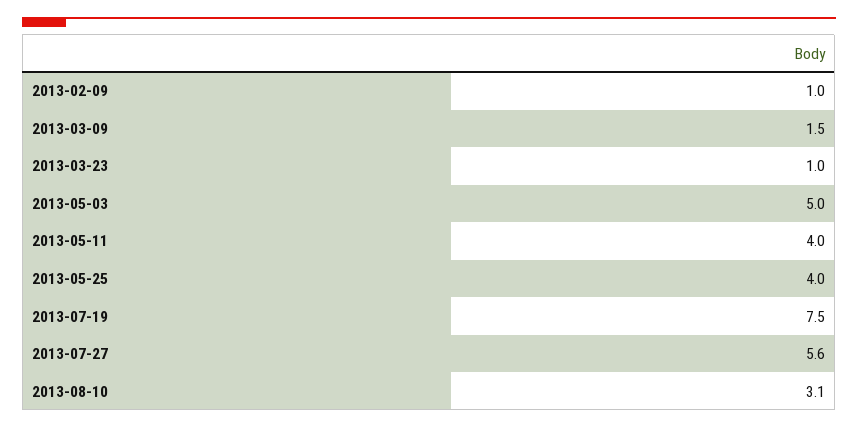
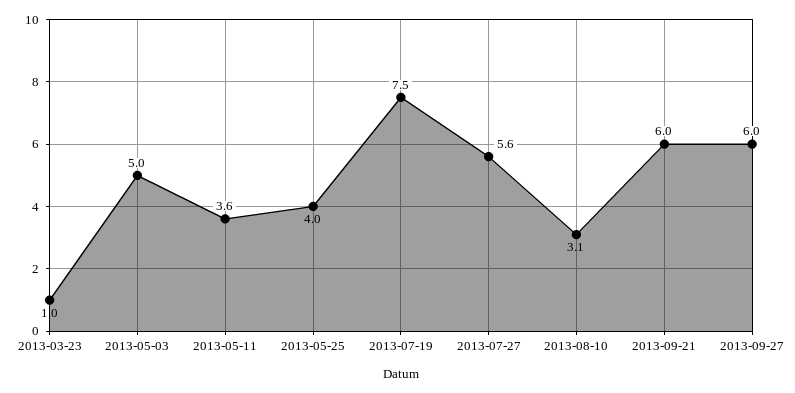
2013-02-09: 1 -> none
2013-03-09: 1.5 -> none
2013-05-11: 4 -> 3.6
2013-09-21: none -> 6
2013-09-27: none -> 6

